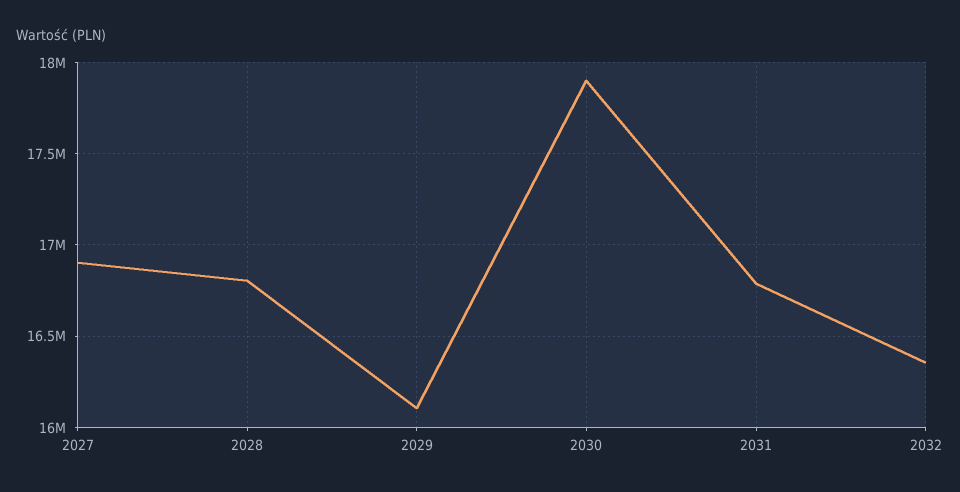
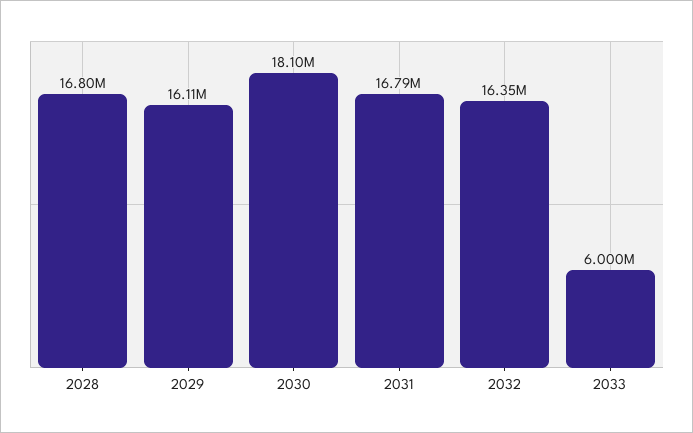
2027: 16900000 -> none
2030: 17900000 -> 18100000
2033: none -> 6000000

